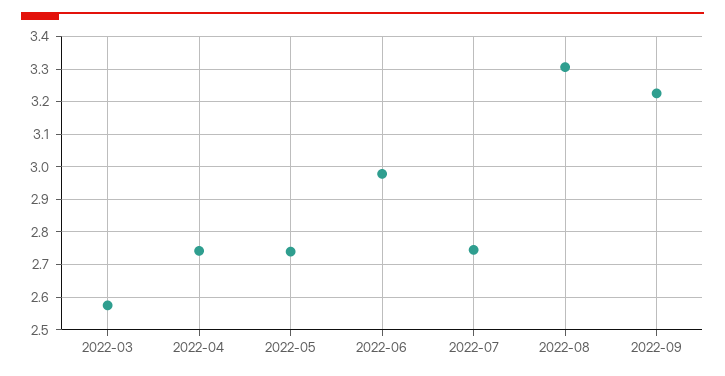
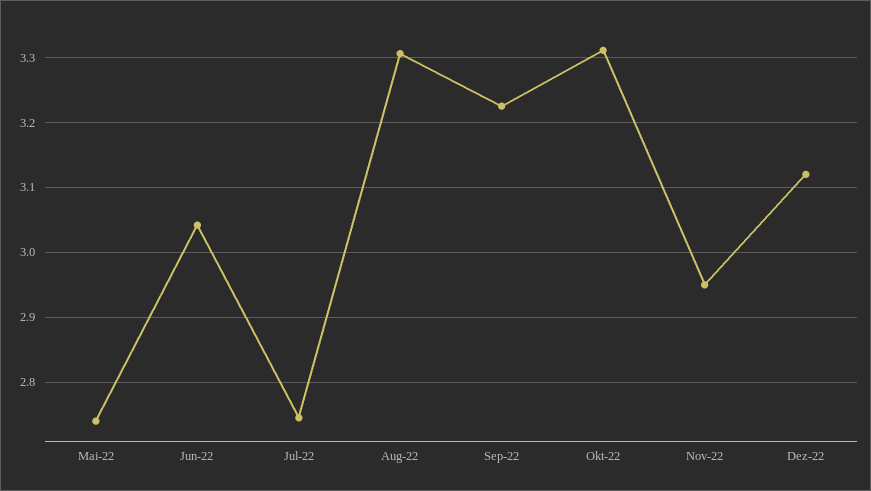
2022-03: 2.58 -> none
2022-04: 2.74 -> none
2022-06: 2.98 -> 3.04
Okt-22: none -> 3.31
Nov-22: none -> 2.95
Dez-22: none -> 3.12

